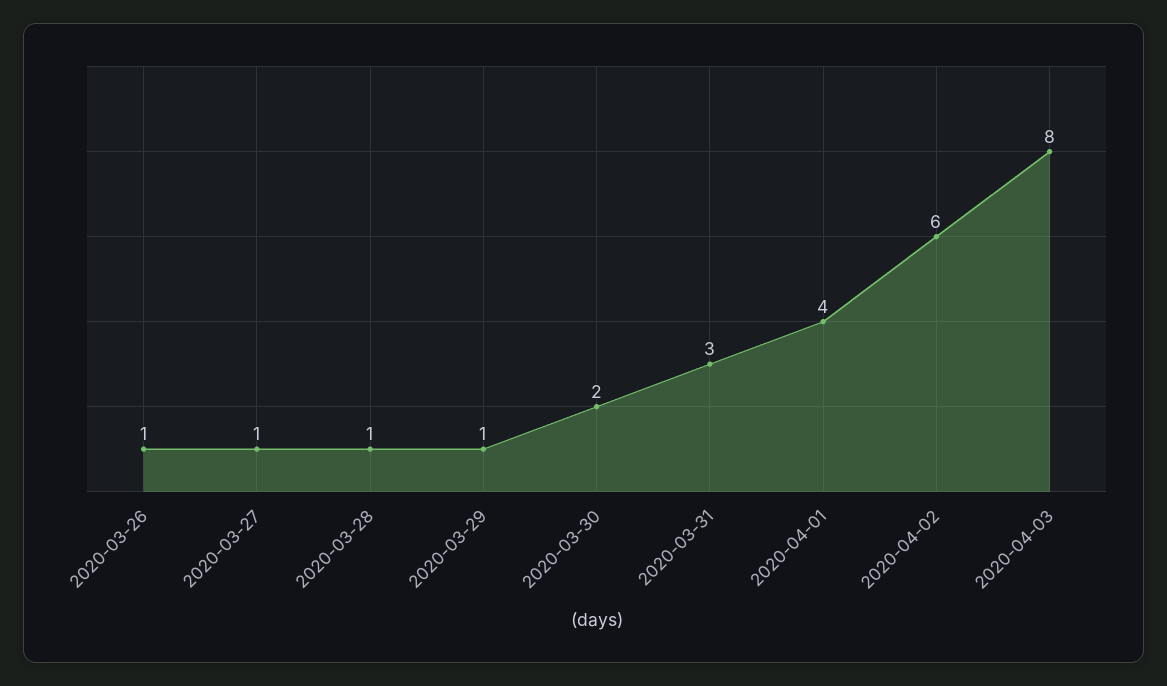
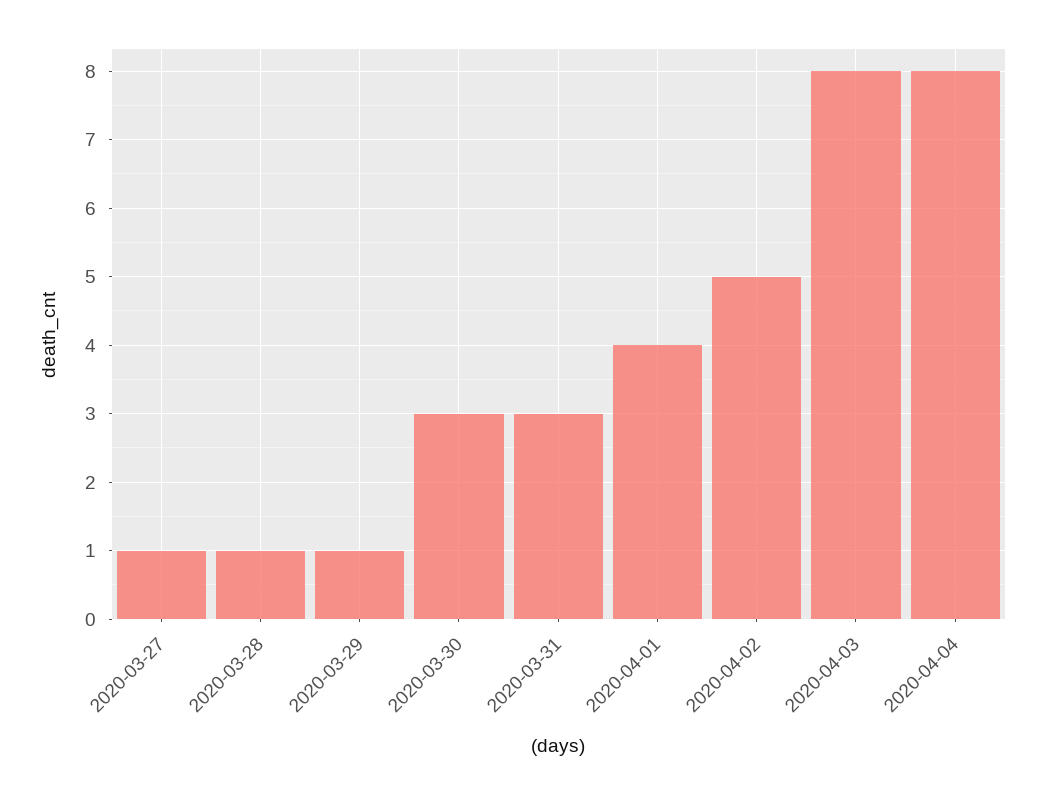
2020-03-26: 1 -> none
2020-03-30: 2 -> 3
2020-04-02: 6 -> 5
2020-04-04: none -> 8

